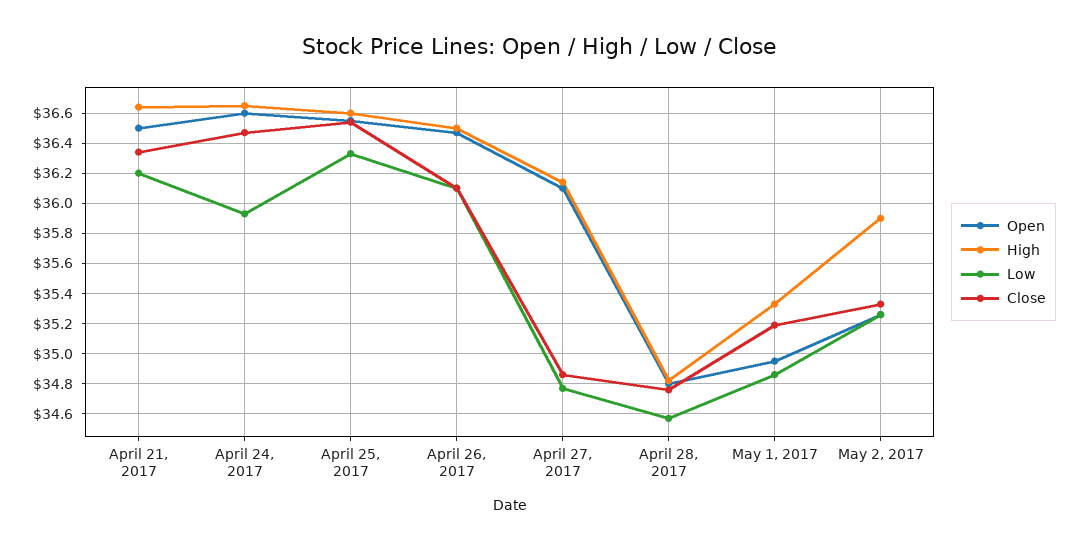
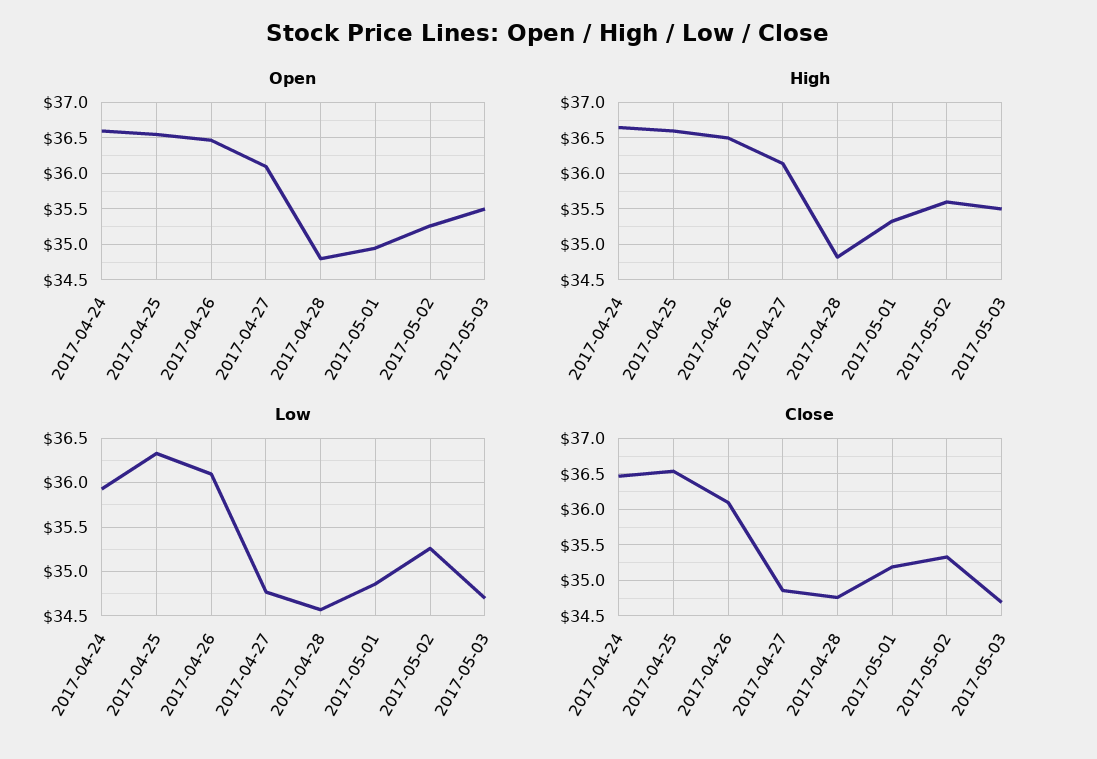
Open, April 21, 2017: 36.5 -> none
High, April 21, 2017: 36.65 -> none
Low, April 21, 2017: 36.2 -> none
Close, April 21, 2017: 36.35 -> none
High, May 2, 2017: 35.9 -> 35.6
Open, 2017-05-03: none -> 35.5
High, 2017-05-03: none -> 35.5
Low, 2017-05-03: none -> 34.7
Close, 2017-05-03: none -> 34.7

